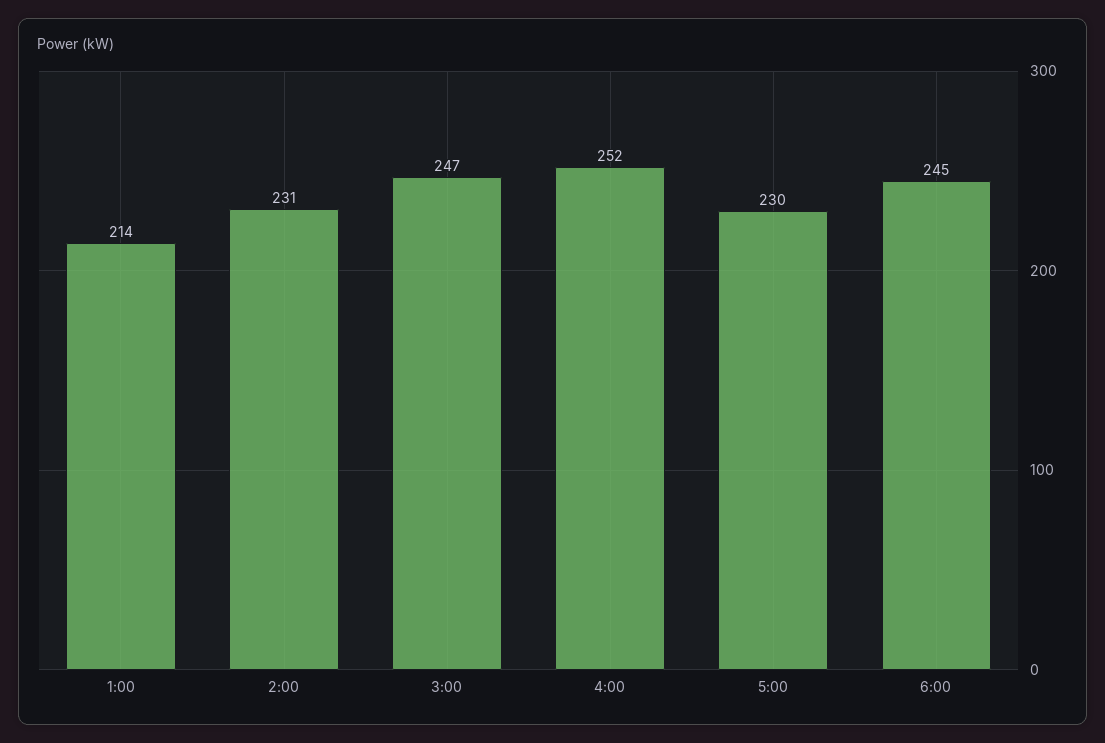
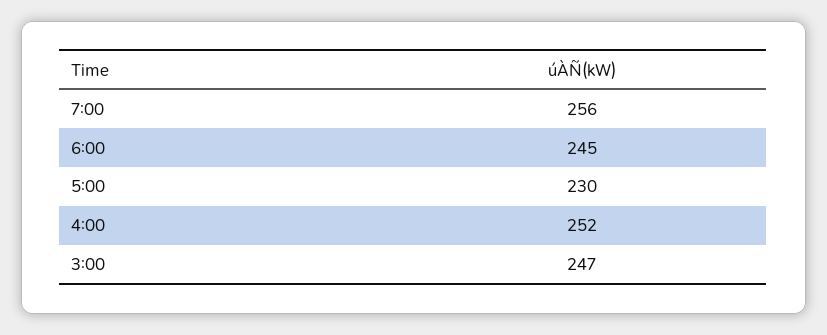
1:00: 214 -> none
2:00: 231 -> none
7:00: none -> 256

